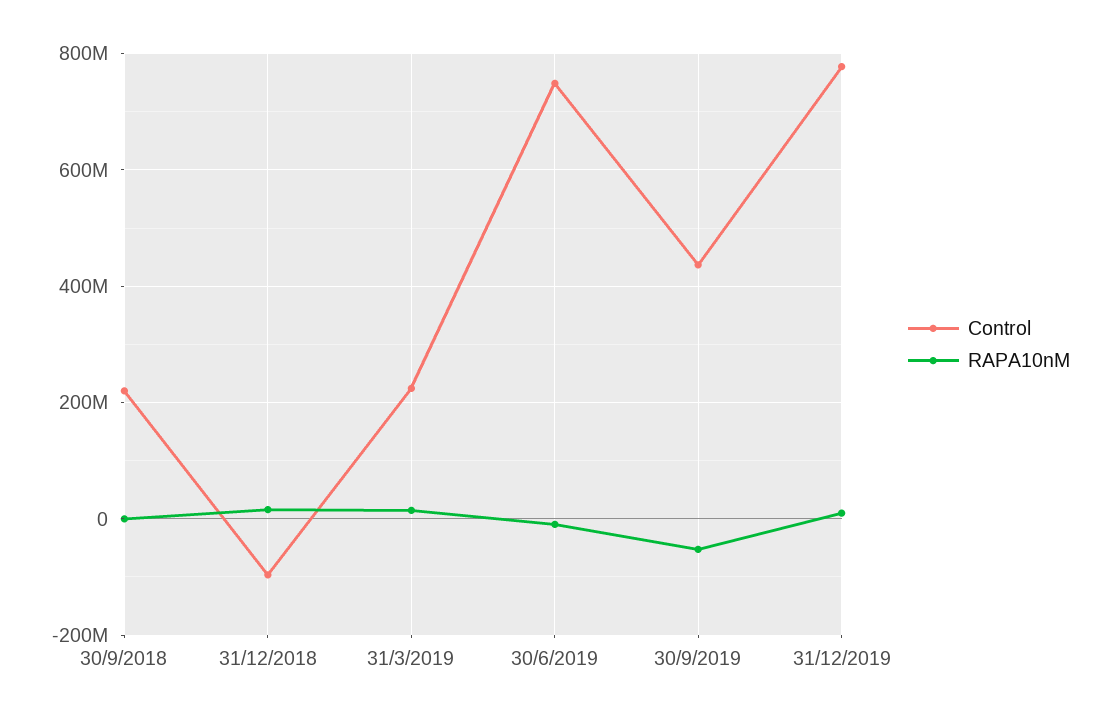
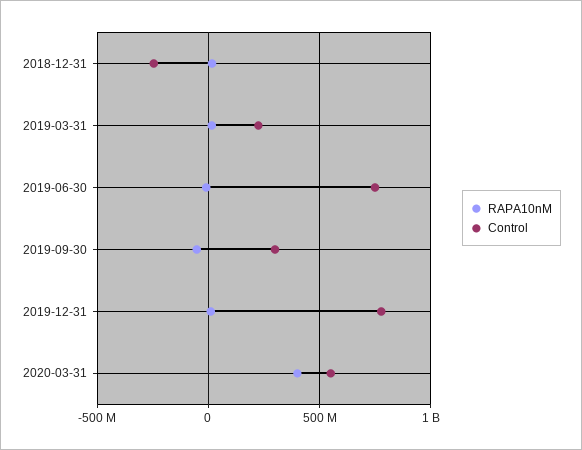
Control, 30/9/2018: 220000000 -> none
RAPA10nM, 30/9/2018: 0 -> none
Control, 31/12/2018: -100000000 -> -250000000
Control, 30/9/2019: 440000000 -> 300000000
RAPA10nM, 2020-03-31: none -> 400000000
Control, 2020-03-31: none -> 550000000

